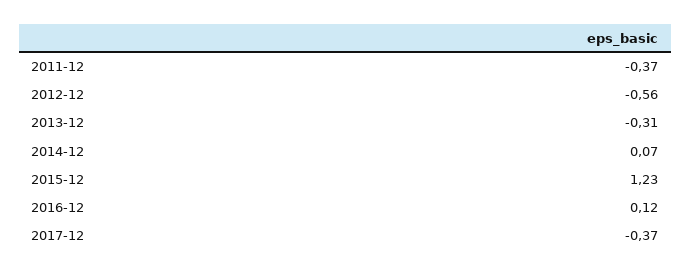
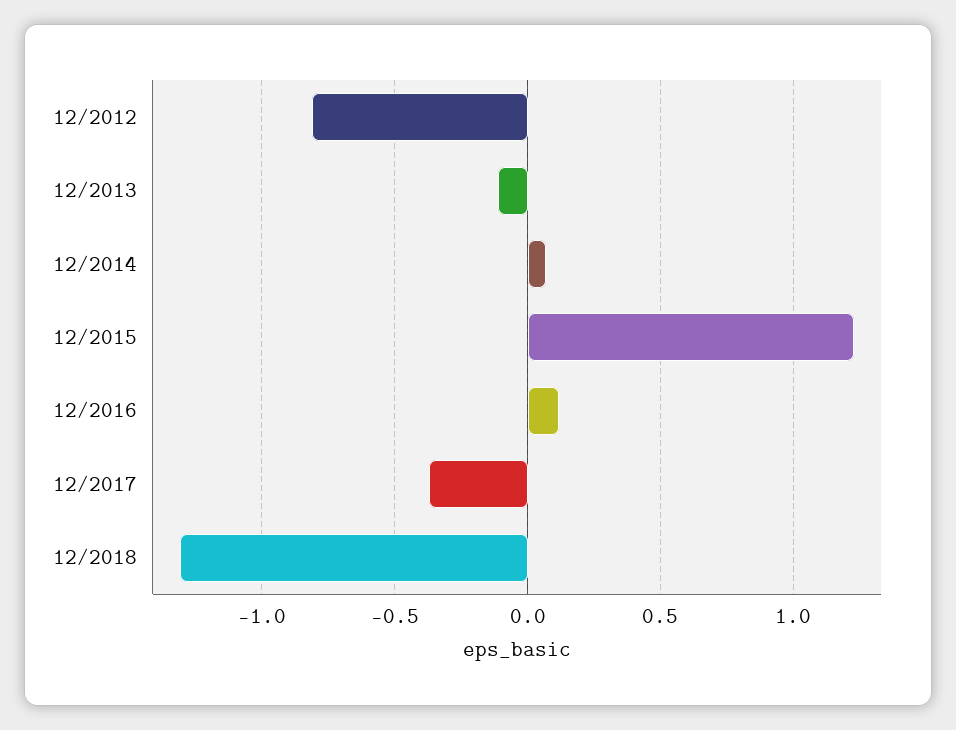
2011-12: -0.37 -> none
2012-12: -0.56 -> -0.8
2013-12: -0.31 -> -0.1
12/2018: none -> -1.3

